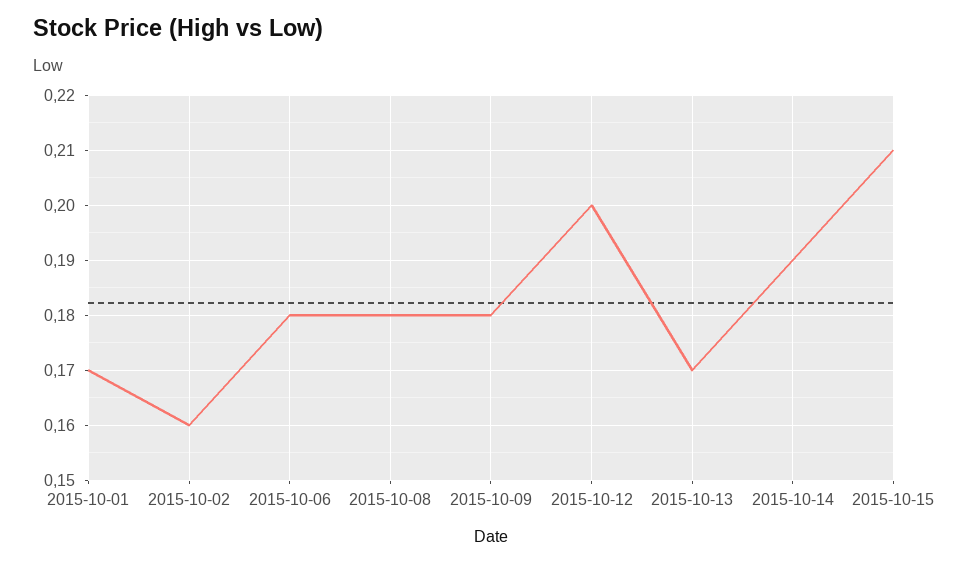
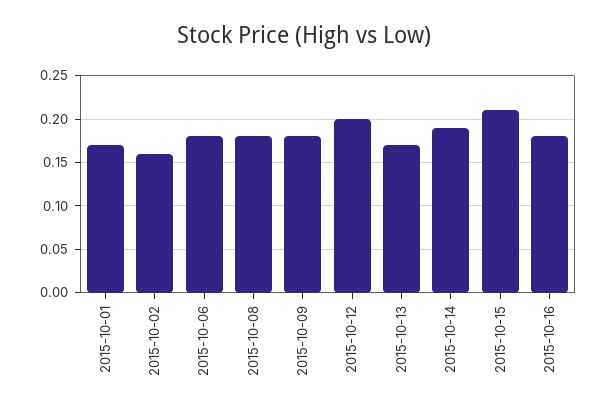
2015-10-16: none -> 0.18

